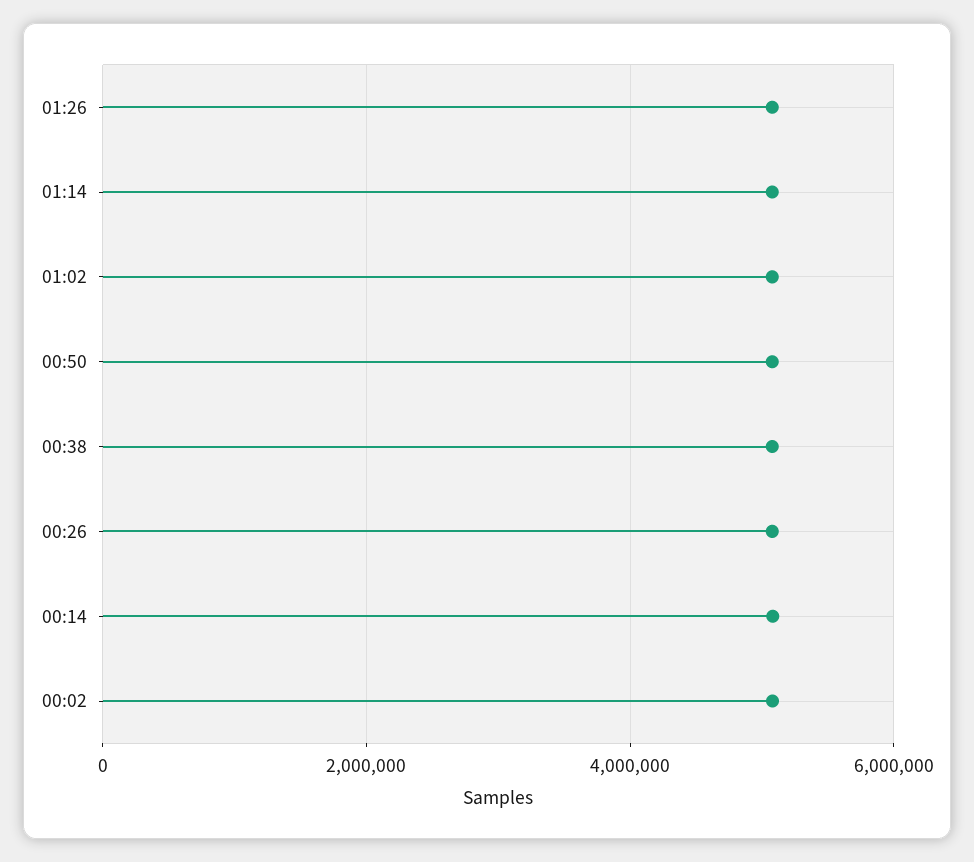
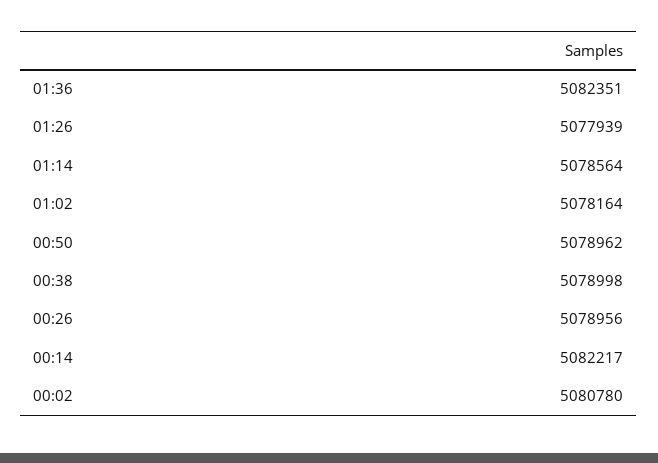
01:36: none -> 5082351

